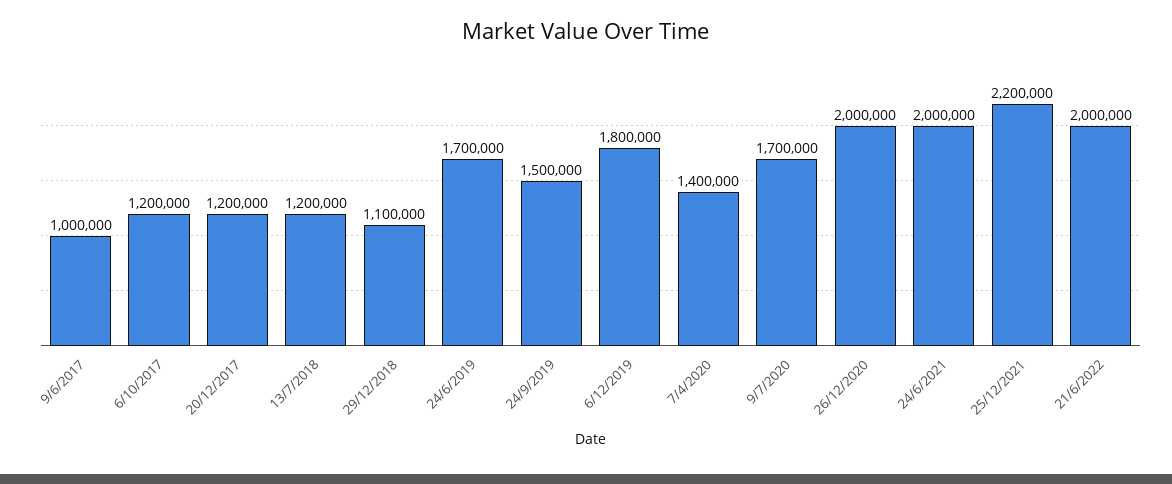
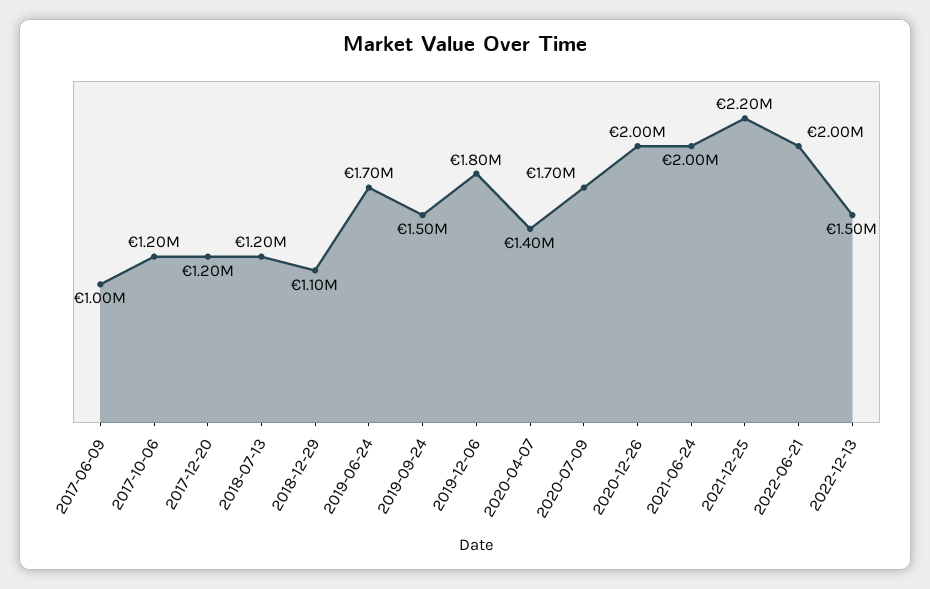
2022-12-13: none -> 1500000

